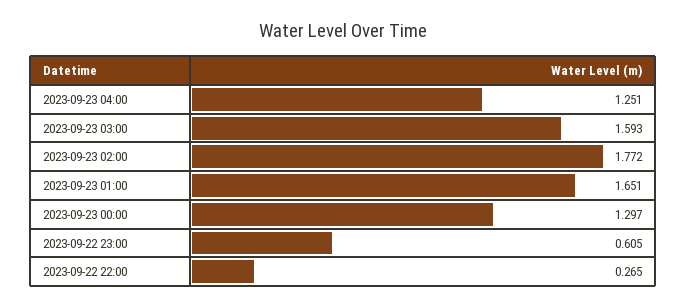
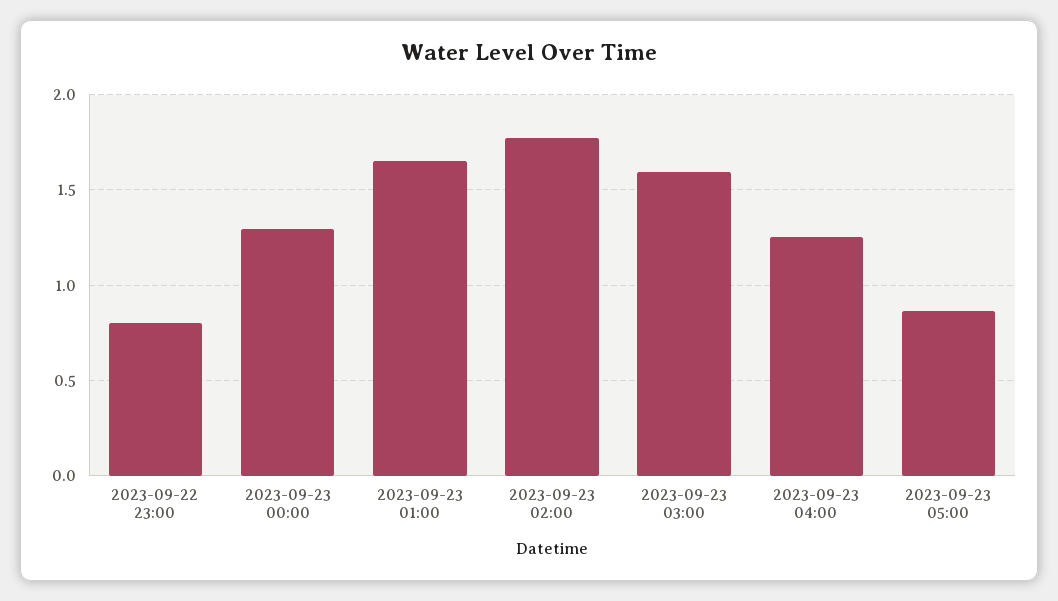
2023-09-22 23:00: 0.605 -> 0.8
2023-09-22 22:00: 0.265 -> none
2023-09-23 05:00: none -> 0.85

